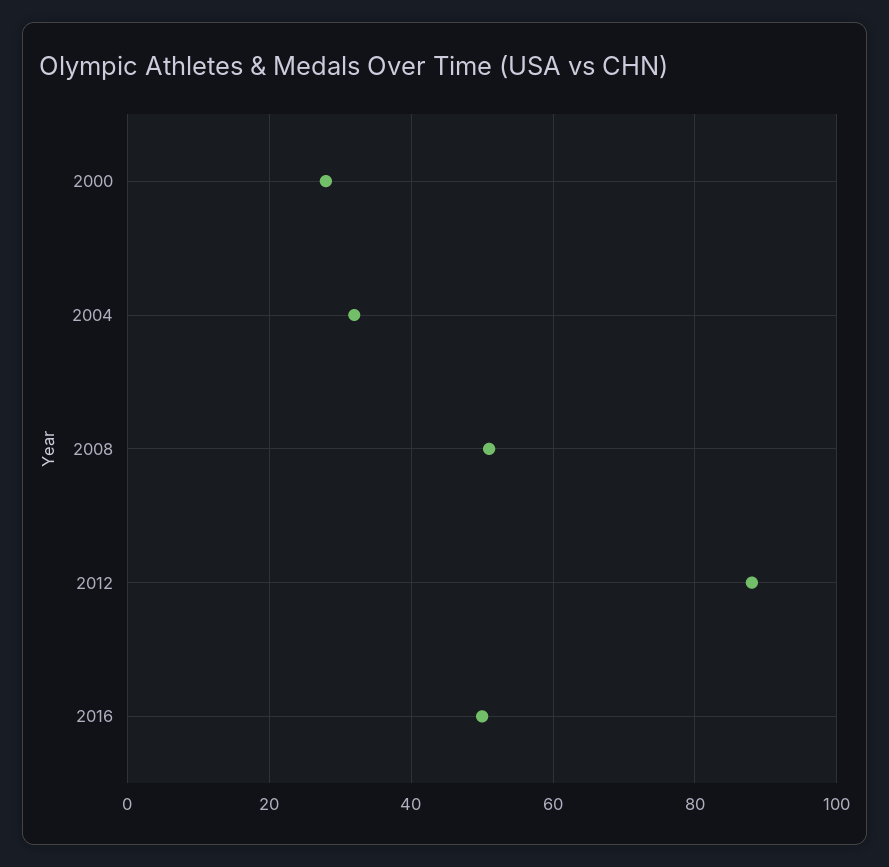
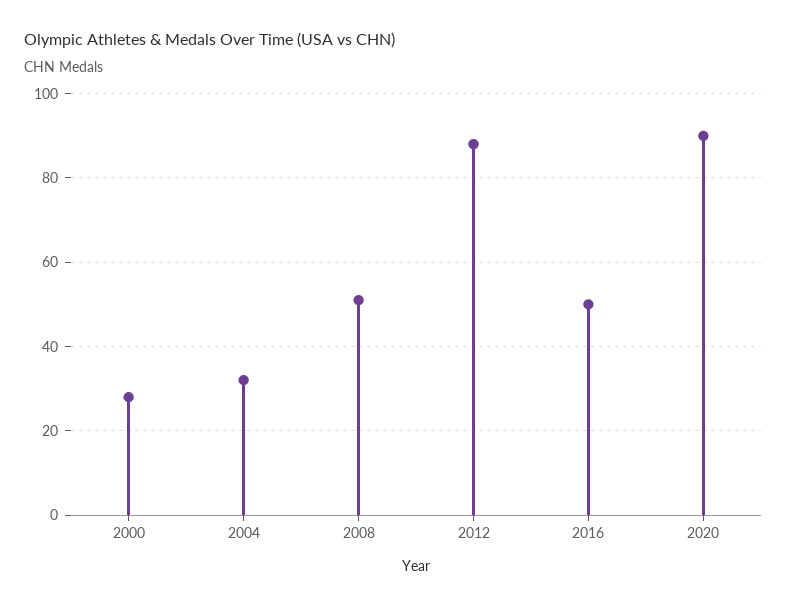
2020: none -> 90

